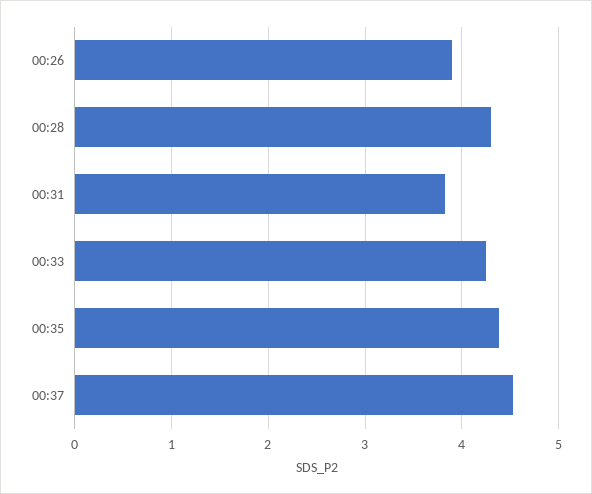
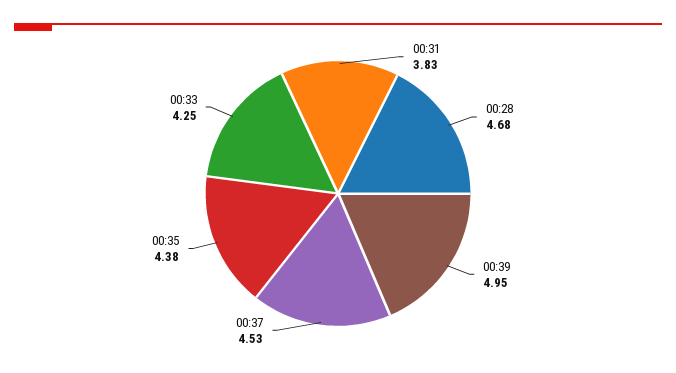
00:26: 3.9 -> none
00:28: 4.3 -> 4.68
00:39: none -> 4.95

